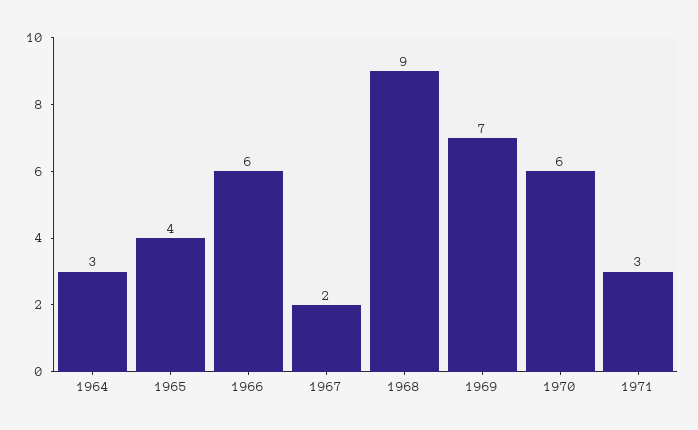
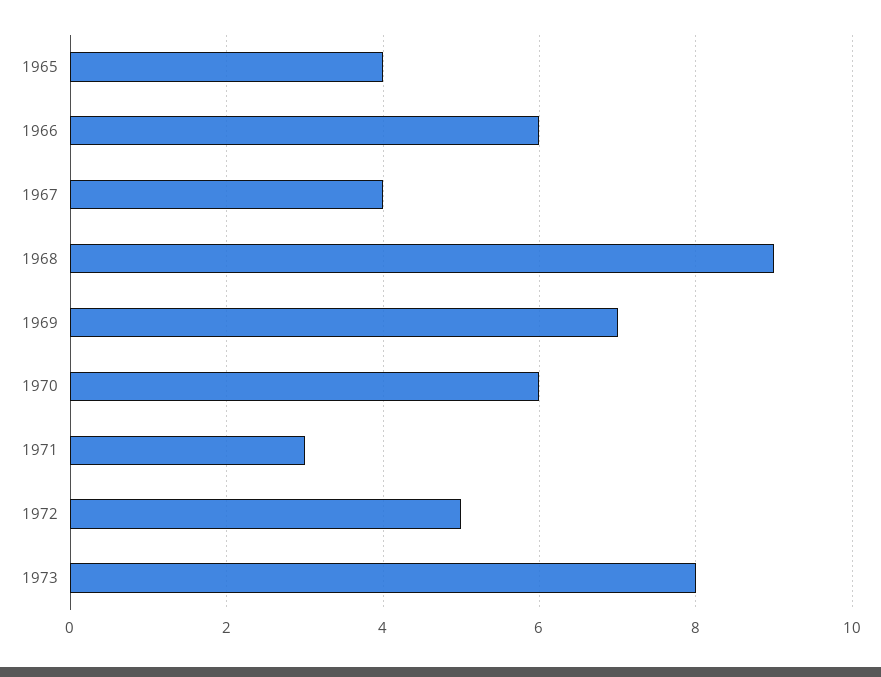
1964: 3 -> none
1967: 2 -> 4
1972: none -> 5
1973: none -> 8

